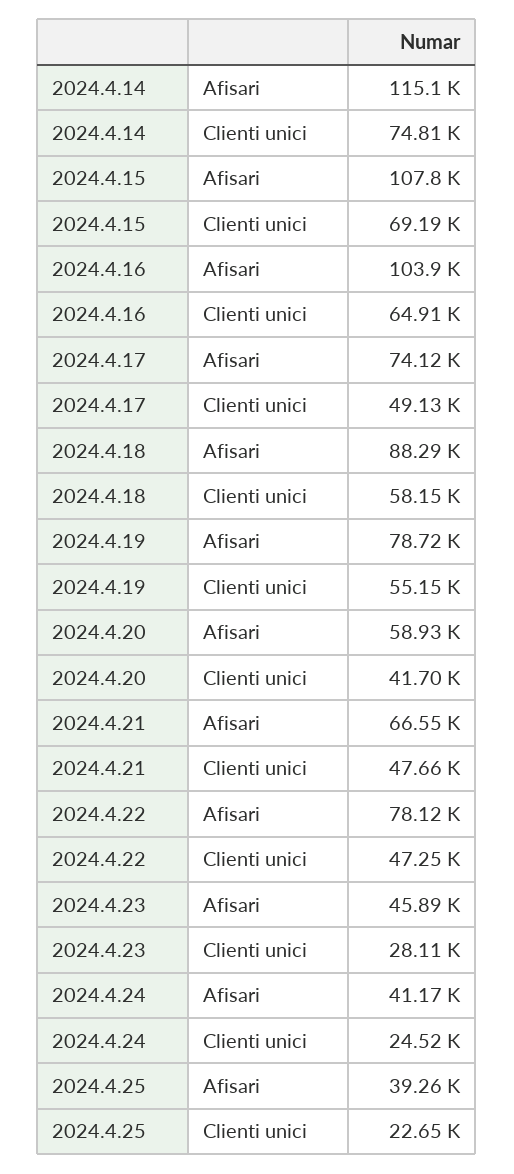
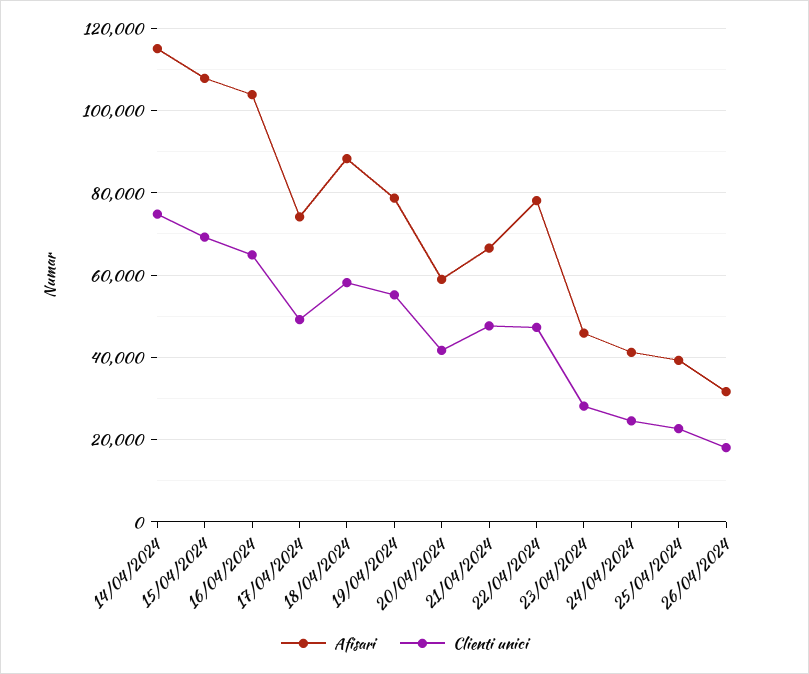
Afisari, 26/04/2024: none -> 32000
Clienti unici, 26/04/2024: none -> 18000

